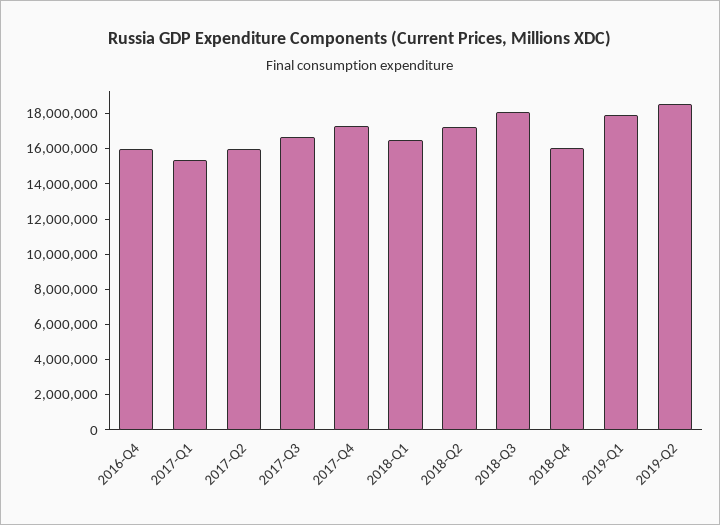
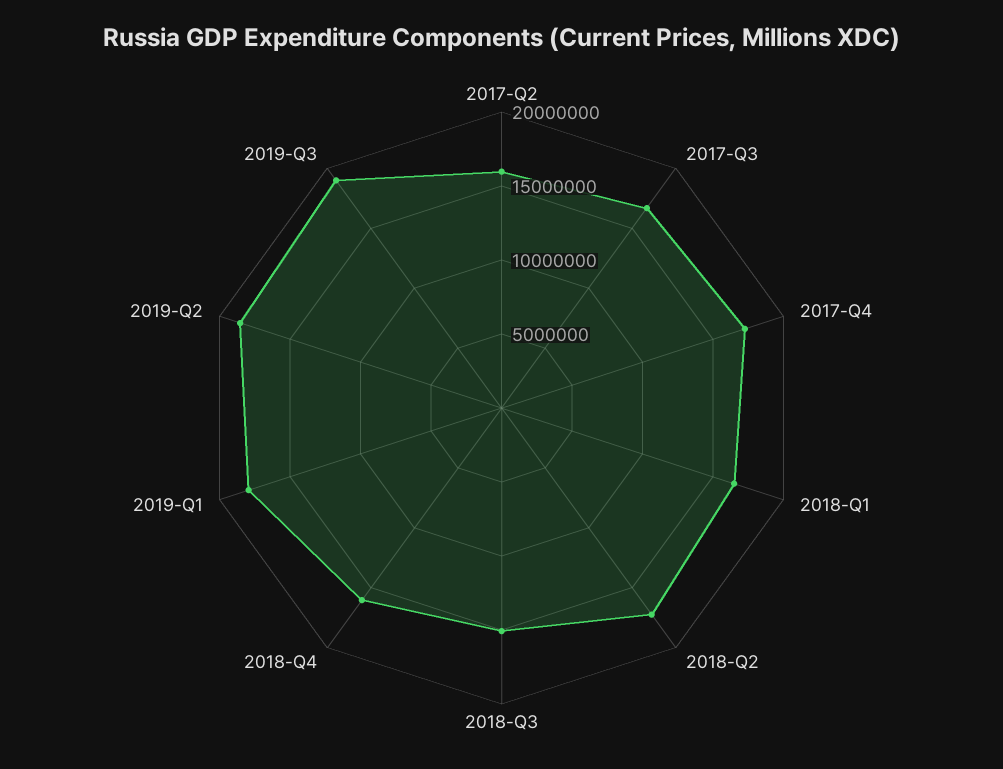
2016-Q4: 16000000 -> none
2017-Q1: 15500000 -> none
2018-Q3: 18000000 -> 15000000
2019-Q3: none -> 19000000

